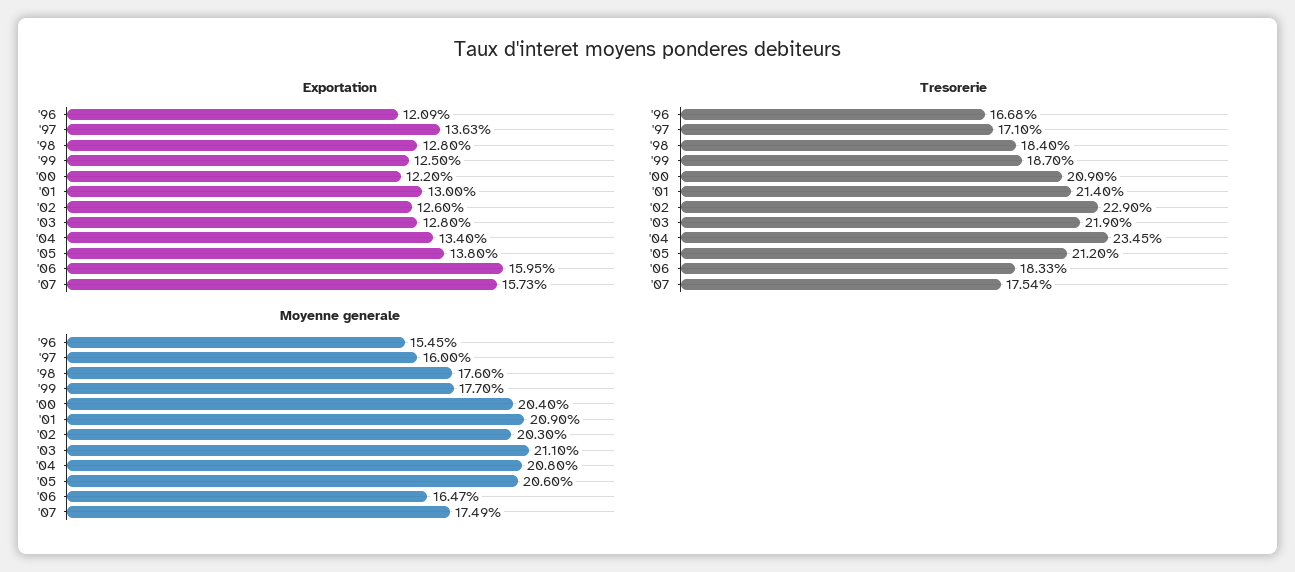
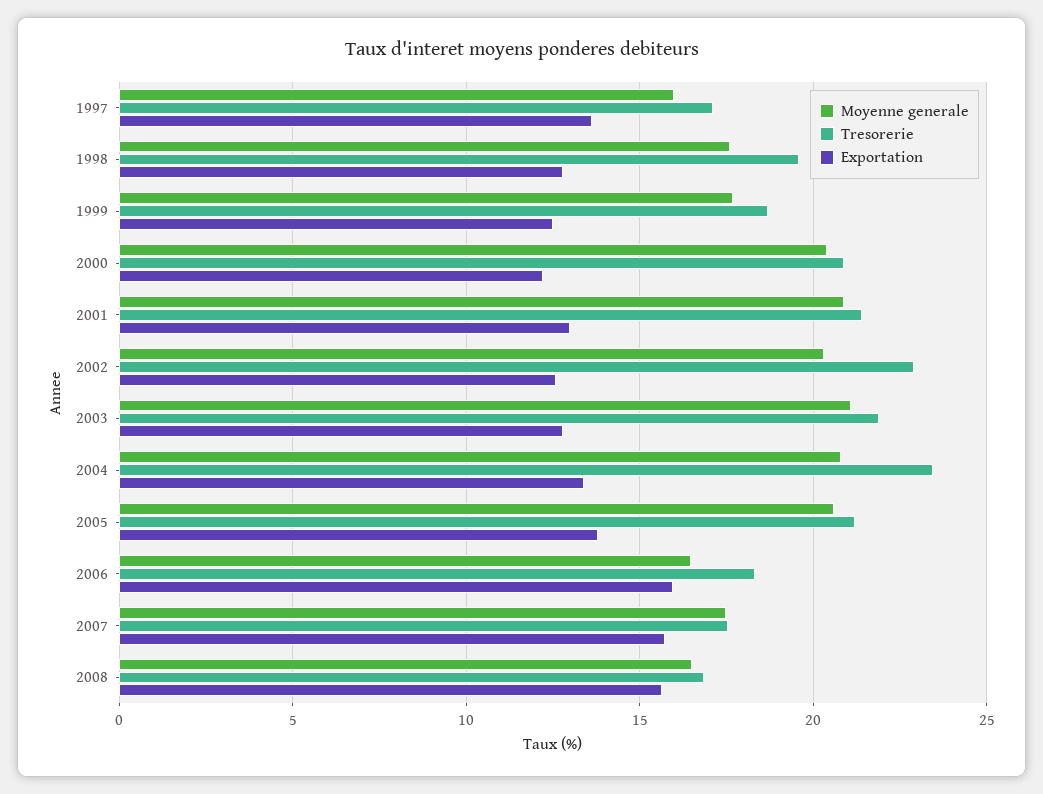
Exportation, '96: 12.09 -> none
Tresorerie, '96: 16.68 -> none
Tresorerie, '98: 18.4 -> 19.5
Moyenne generale, '96: 15.45 -> none
Moyenne generale, 2008: none -> 16.5
Tresorerie, 2008: none -> 17
Exportation, 2008: none -> 15.5

